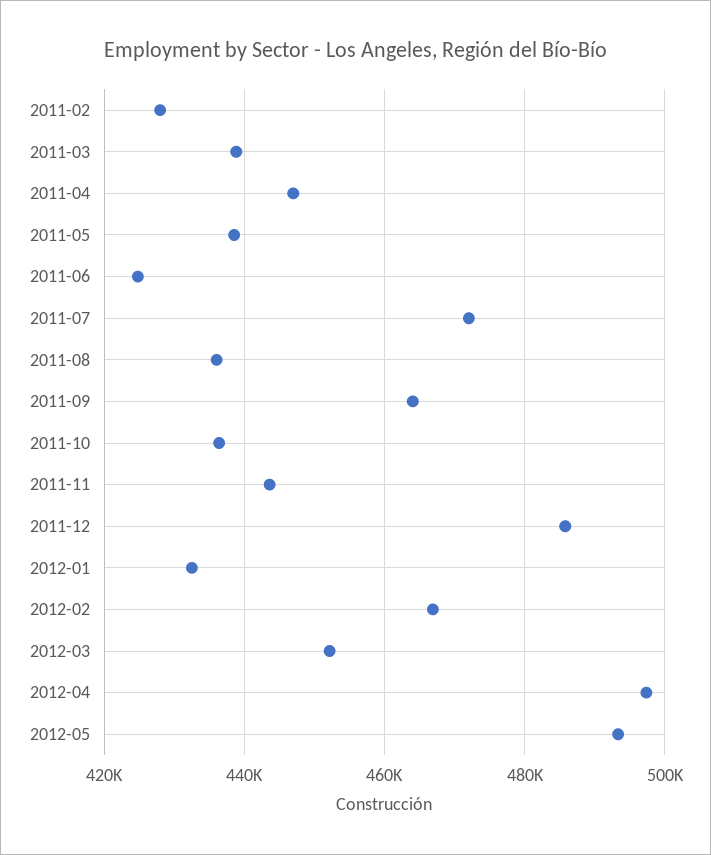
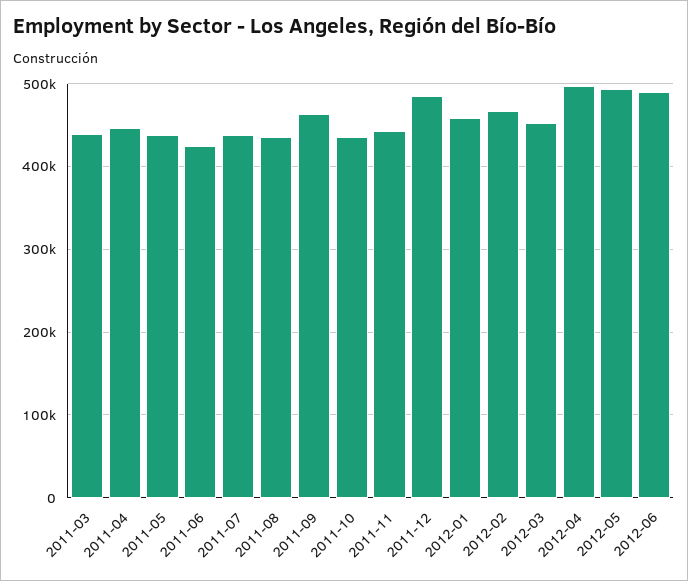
2011-02: 428000 -> none
2011-07: 472000 -> 440000
2012-01: 432000 -> 460000
2012-06: none -> 490000

